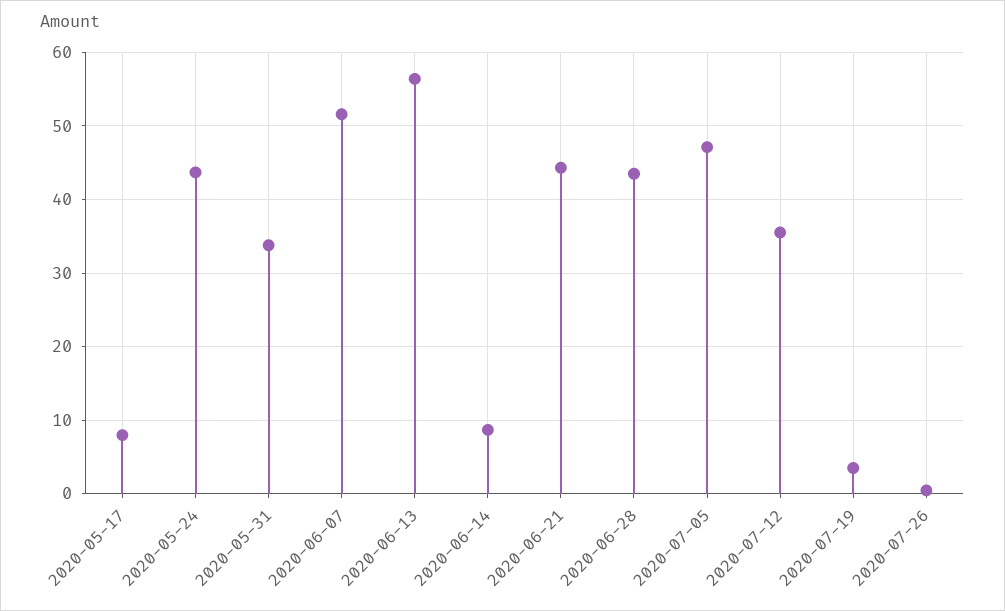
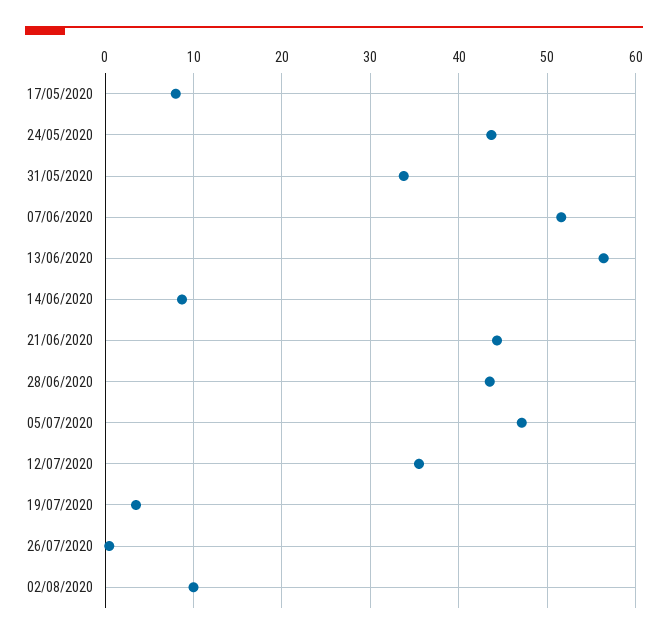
02/08/2020: none -> 10

